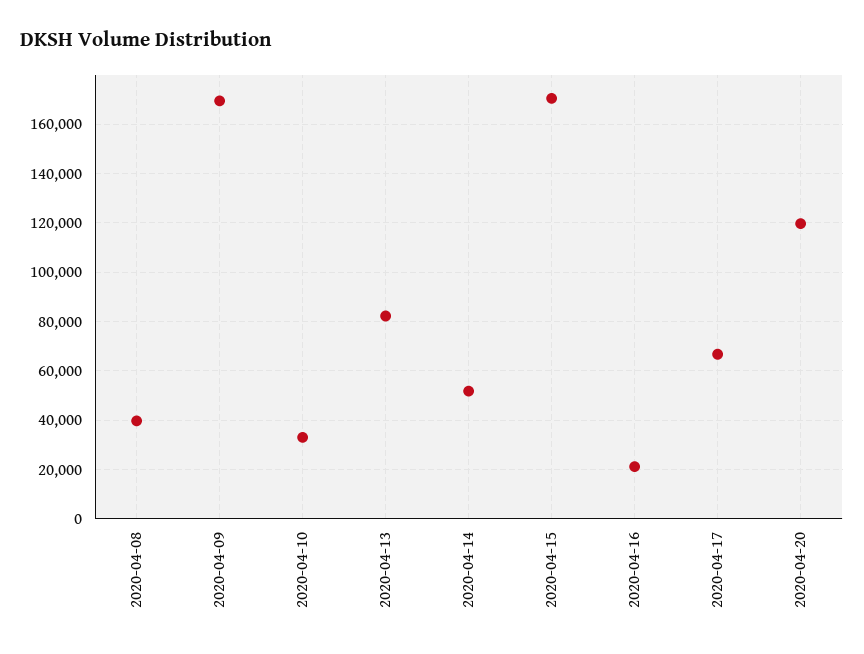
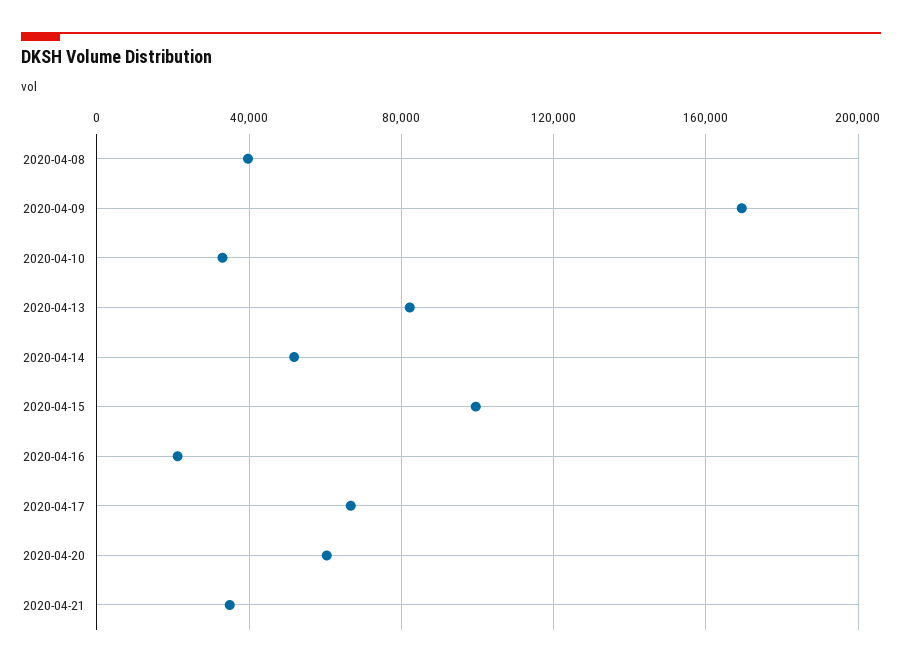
2020-04-15: 170000 -> 100000
2020-04-20: 120000 -> 60000
2020-04-21: none -> 35000

